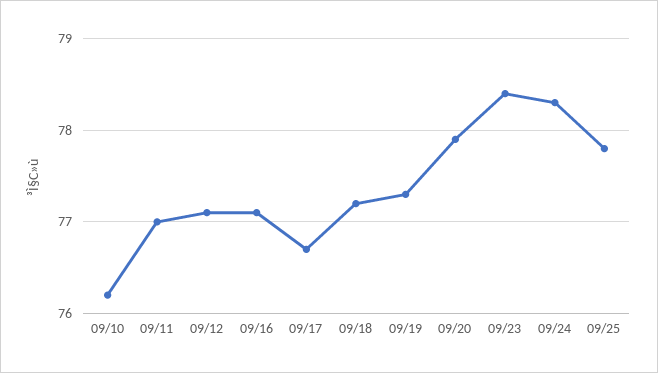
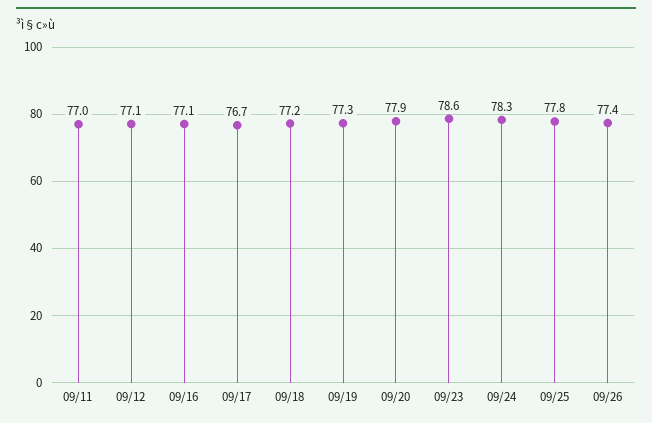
09/10: 76.2 -> none
09/23: 78.4 -> 78.6
09/26: none -> 77.4

